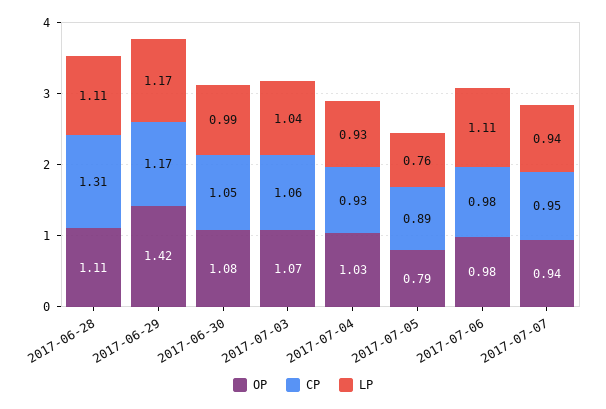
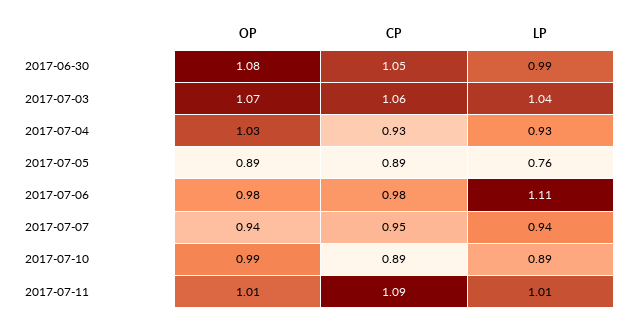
OP, 2017-06-28: 1.11 -> none
CP, 2017-06-28: 1.31 -> none
LP, 2017-06-28: 1.11 -> none
OP, 2017-06-29: 1.42 -> none
CP, 2017-06-29: 1.17 -> none
LP, 2017-06-29: 1.17 -> none
OP, 2017-07-05: 0.79 -> 0.89
OP, 2017-07-10: none -> 0.99
CP, 2017-07-10: none -> 0.89
LP, 2017-07-10: none -> 0.89
OP, 2017-07-11: none -> 1.01
CP, 2017-07-11: none -> 1.09
LP, 2017-07-11: none -> 1.01

